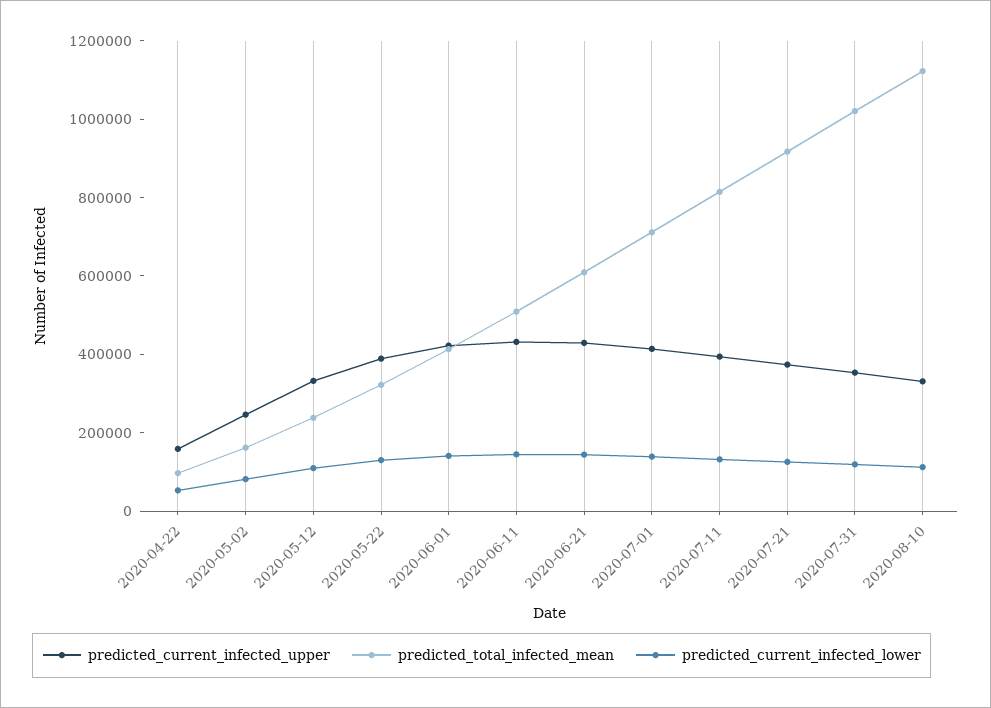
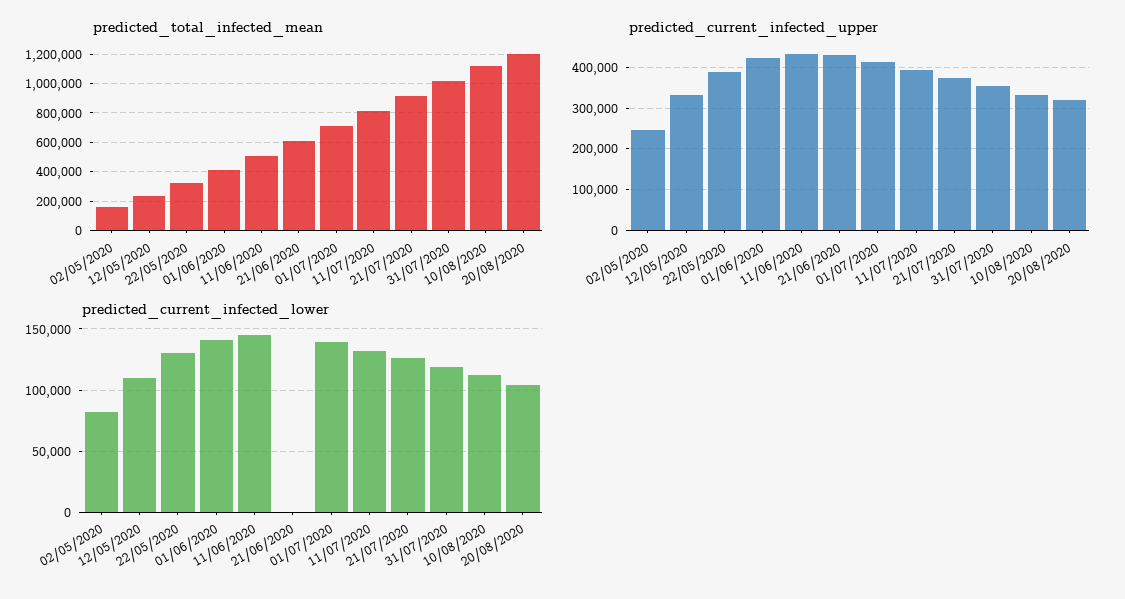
predicted_current_infected_upper, 2020-04-22: 150000 -> none
predicted_total_infected_mean, 2020-04-22: 100000 -> none
predicted_current_infected_lower, 2020-04-22: 50000 -> none
predicted_current_infected_lower, 2020-06-21: 150000 -> 0
predicted_total_infected_mean, 20/08/2020: none -> 1200000
predicted_current_infected_upper, 20/08/2020: none -> 320000
predicted_current_infected_lower, 20/08/2020: none -> 105000

